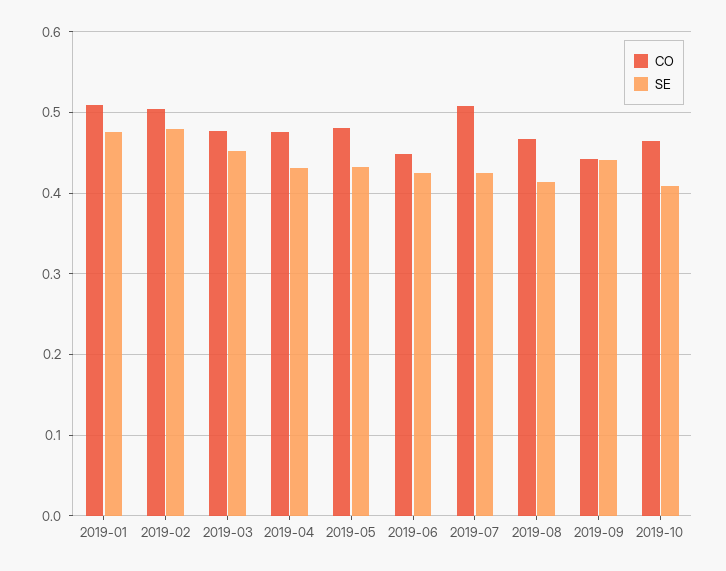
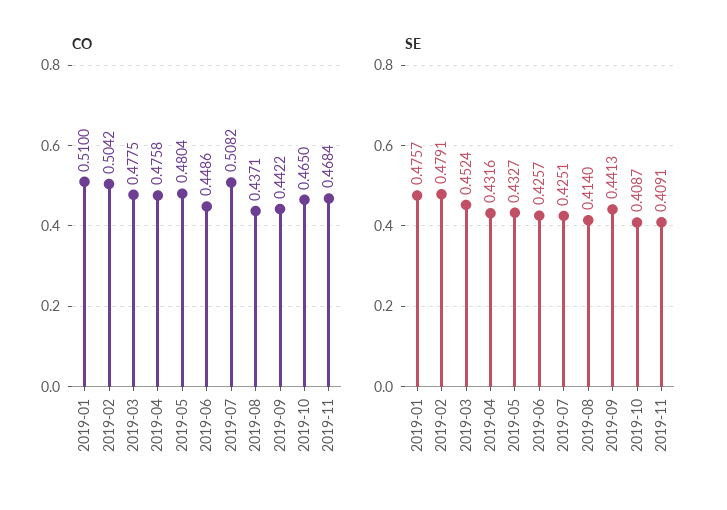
CO, 2019-08: 0.47 -> 0.4371
CO, 2019-11: none -> 0.4684
SE, 2019-11: none -> 0.4091

